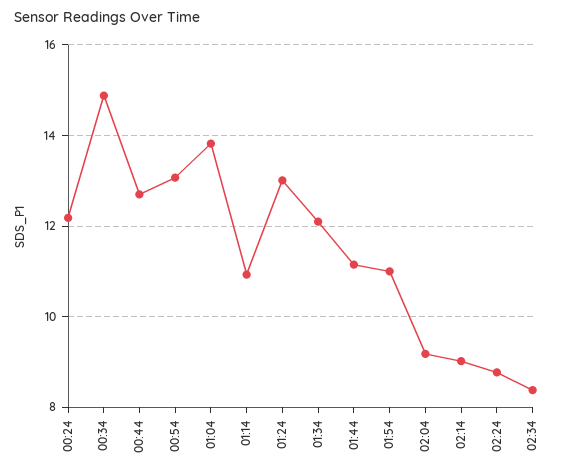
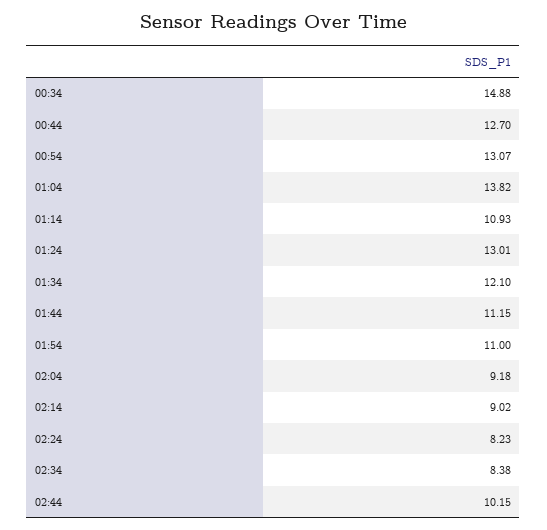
00:24: 12.2 -> none
02:24: 8.8 -> 8.23
02:44: none -> 10.15

